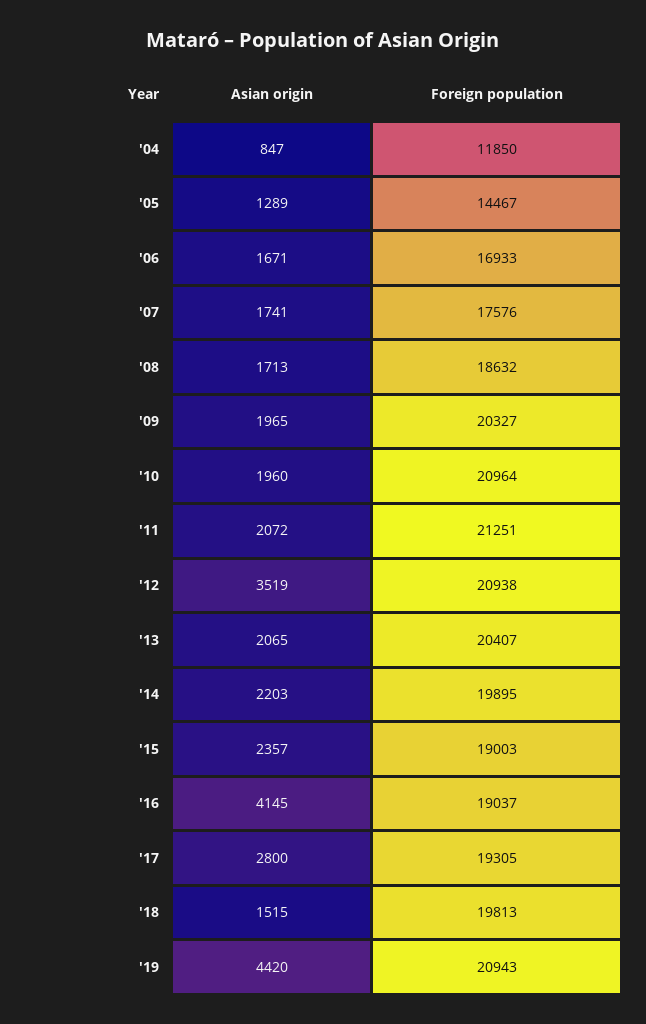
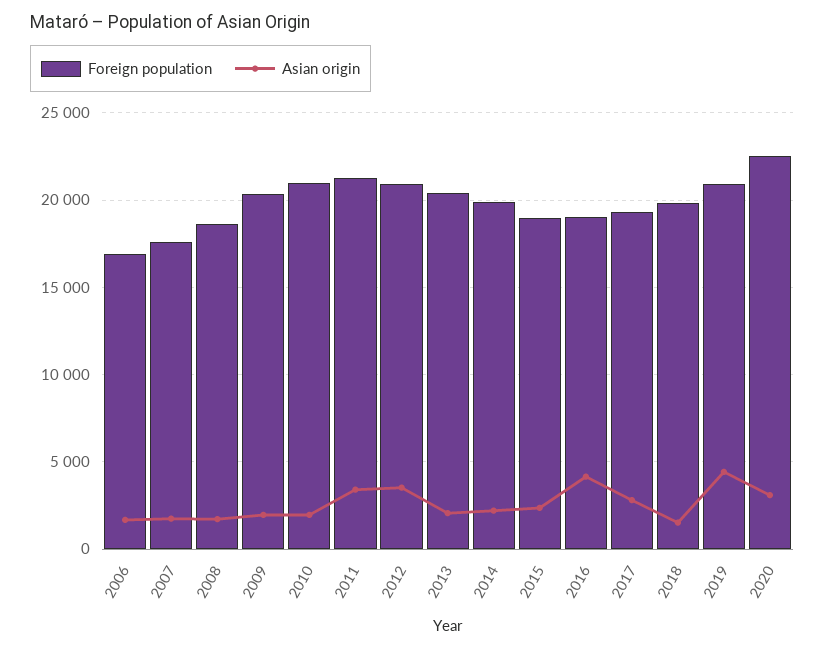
Asian origin, '04: 847 -> none
Foreign population, '04: 11850 -> none
Asian origin, '05: 1289 -> none
Foreign population, '05: 14467 -> none
Asian origin, '11: 2072 -> 3500
Foreign population, 2020: none -> 22500
Asian origin, 2020: none -> 3000

